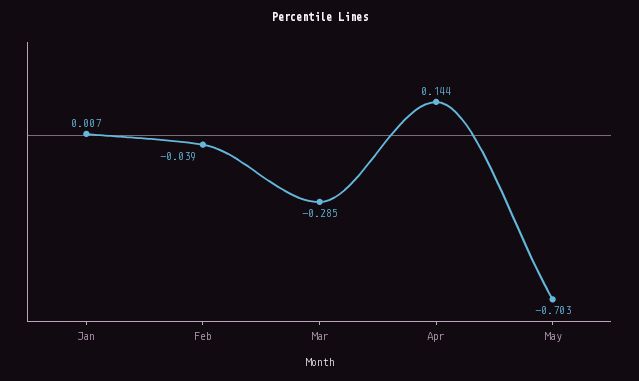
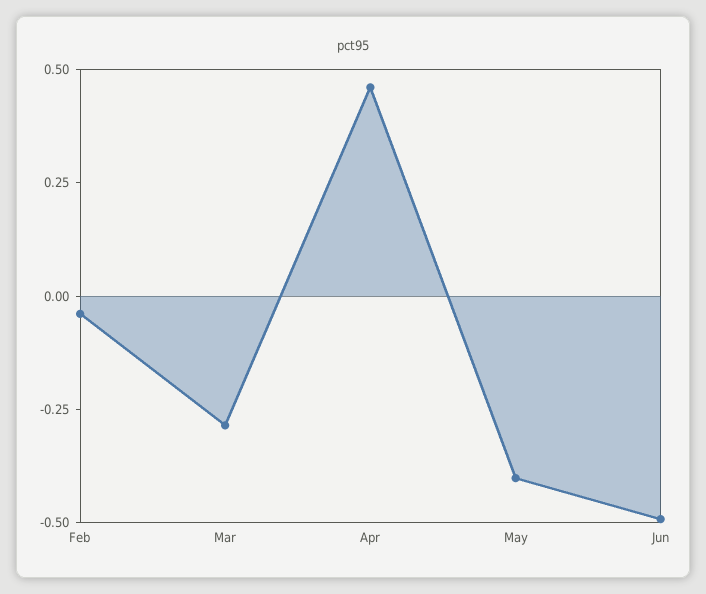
Jan: 0.007 -> none
Apr: 0.144 -> 0.45
May: -0.703 -> -0.4
Jun: none -> -0.5

